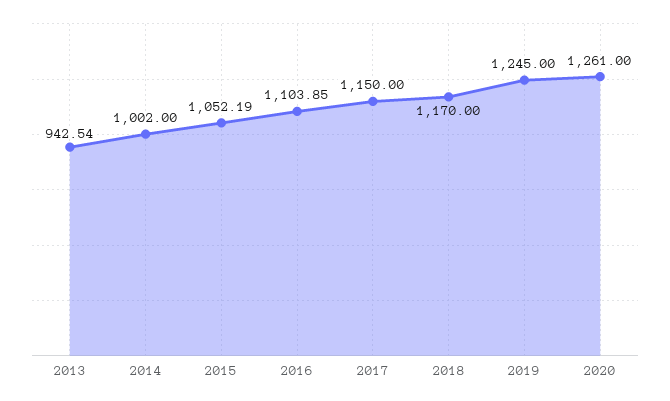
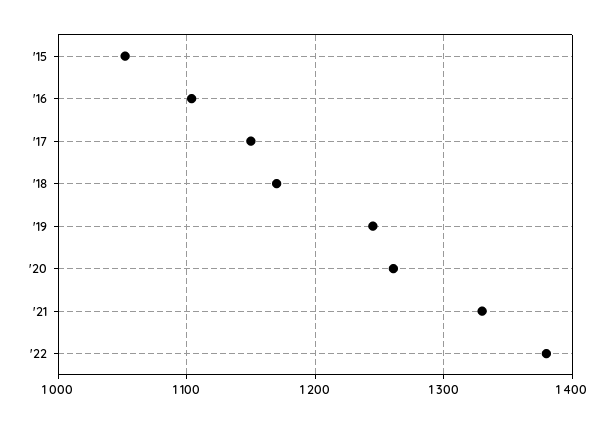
2013: 942.54 -> none
2014: 1002 -> none
'21: none -> 1330
'22: none -> 1380

